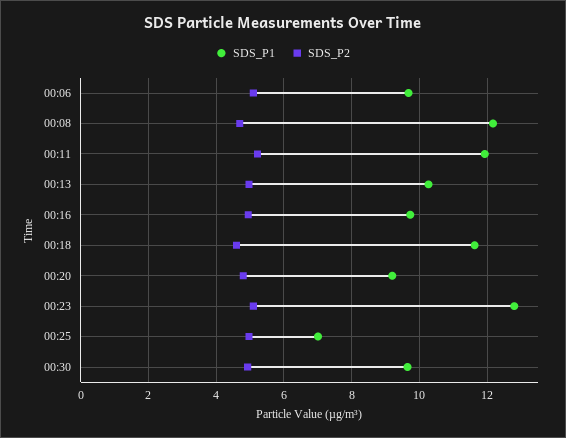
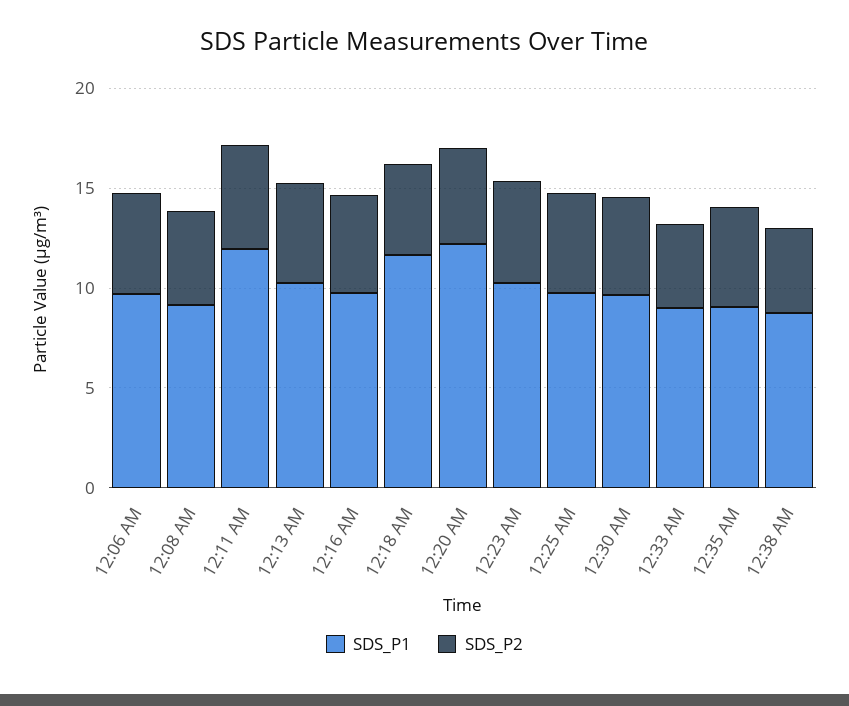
SDS_P1, 00:08: 12.2 -> 9
SDS_P1, 00:20: 9.2 -> 12
SDS_P1, 00:23: 12.8 -> 10
SDS_P1, 00:25: 7 -> 10
SDS_P1, 12:33 AM: none -> 9
SDS_P2, 12:33 AM: none -> 4
SDS_P1, 12:35 AM: none -> 9
SDS_P2, 12:35 AM: none -> 5
SDS_P1, 12:38 AM: none -> 9
SDS_P2, 12:38 AM: none -> 4

